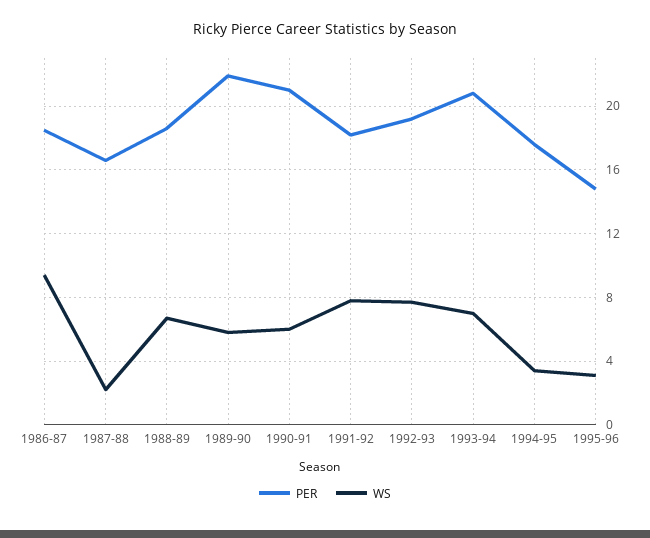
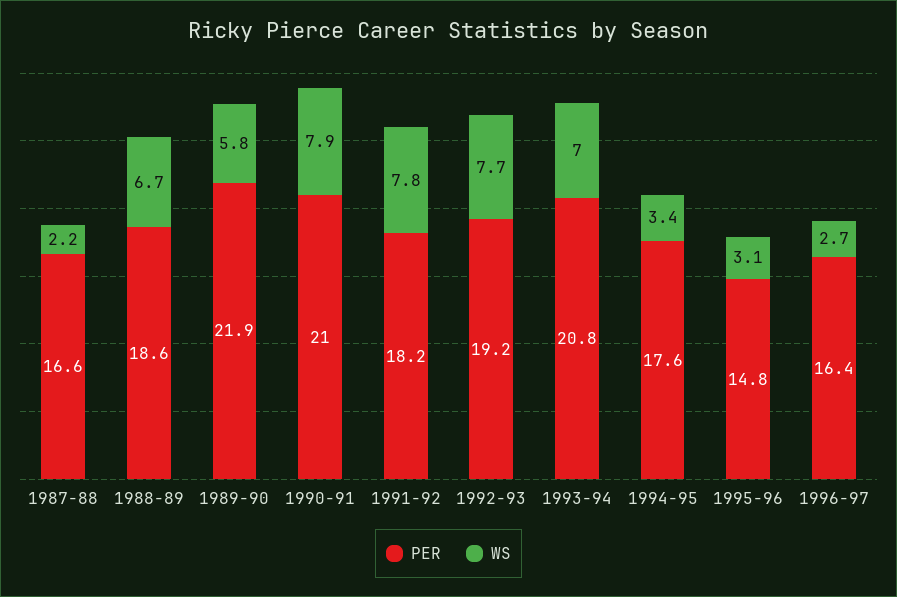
PER, 1986-87: 18.5 -> none
WS, 1986-87: 9.5 -> none
WS, 1990-91: 6 -> 7.9
PER, 1996-97: none -> 16.4
WS, 1996-97: none -> 2.7

